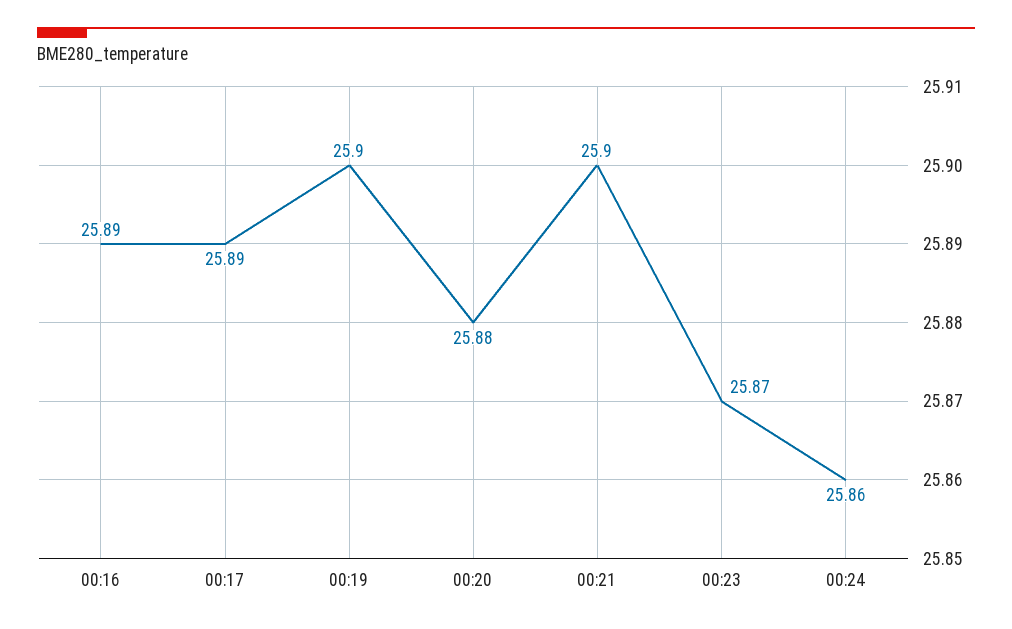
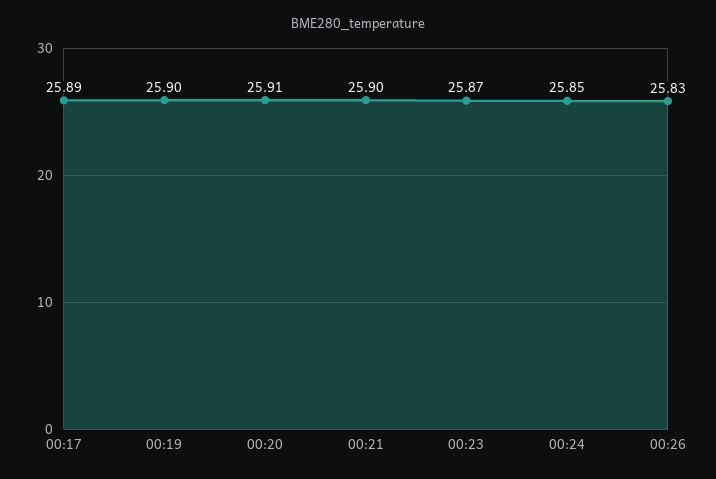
00:16: 25.89 -> none
00:20: 25.88 -> 25.91
00:24: 25.86 -> 25.85
00:26: none -> 25.83

